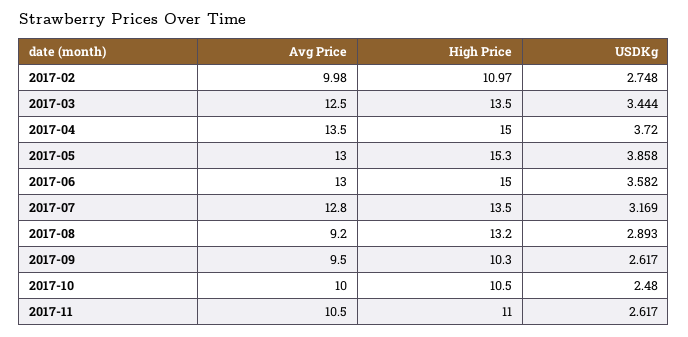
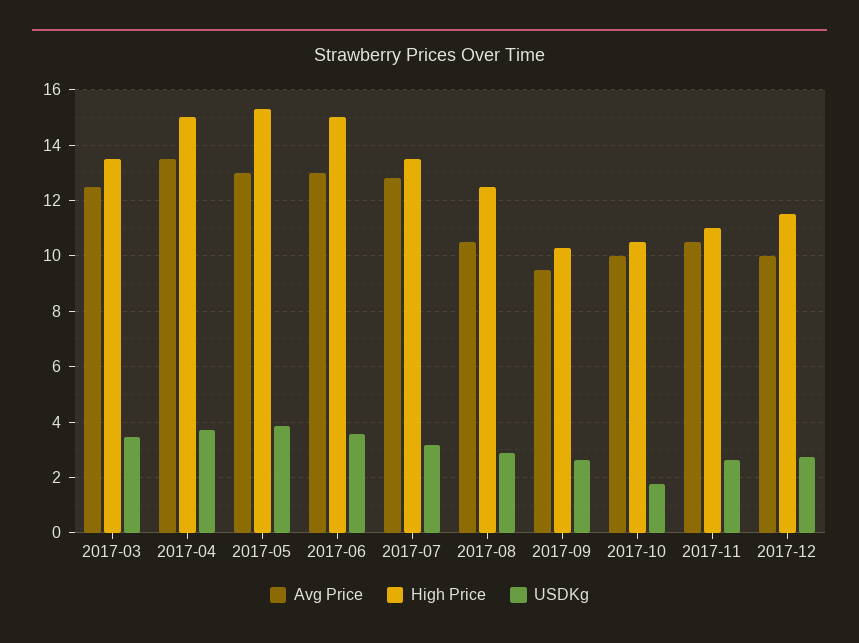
Avg Price, 2017-02: 9.98 -> none
High Price, 2017-02: 10.97 -> none
USDKg, 2017-02: 2.748 -> none
Avg Price, 2017-08: 9.2 -> 10.5
High Price, 2017-08: 13.2 -> 12.5
USDKg, 2017-10: 2.48 -> 1.75
Avg Price, 2017-12: none -> 10
High Price, 2017-12: none -> 11.5
USDKg, 2017-12: none -> 2.75

